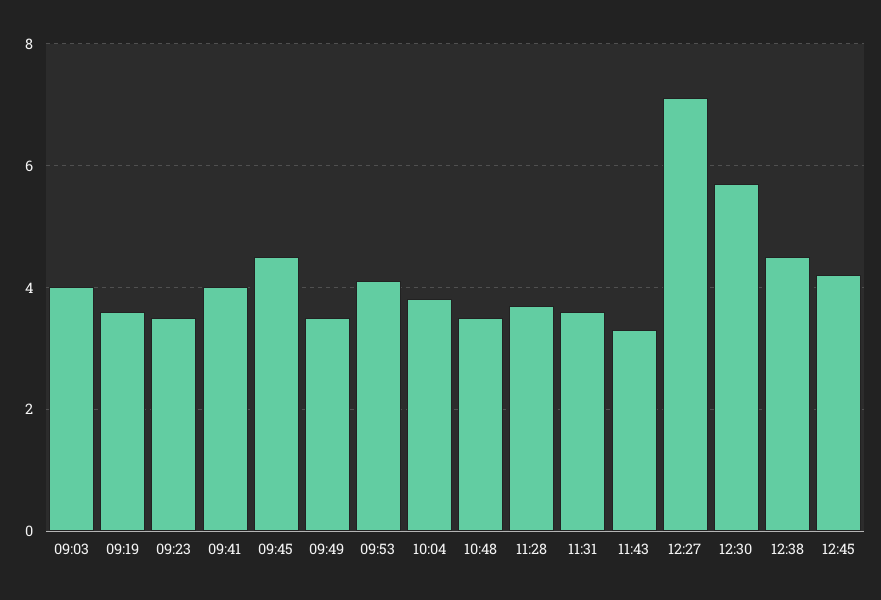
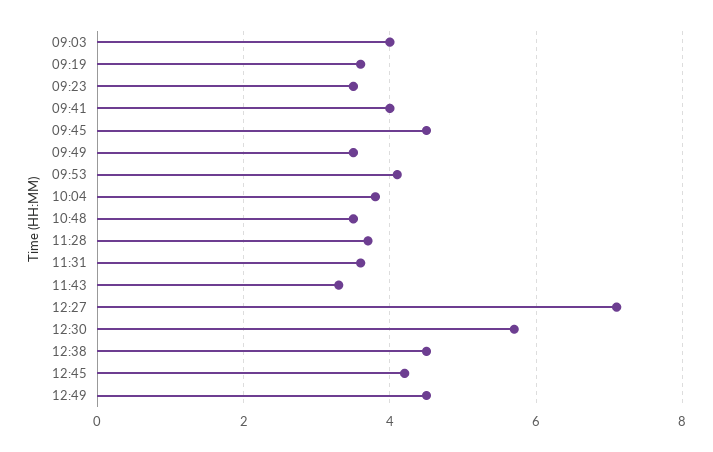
12:49: none -> 4.5

